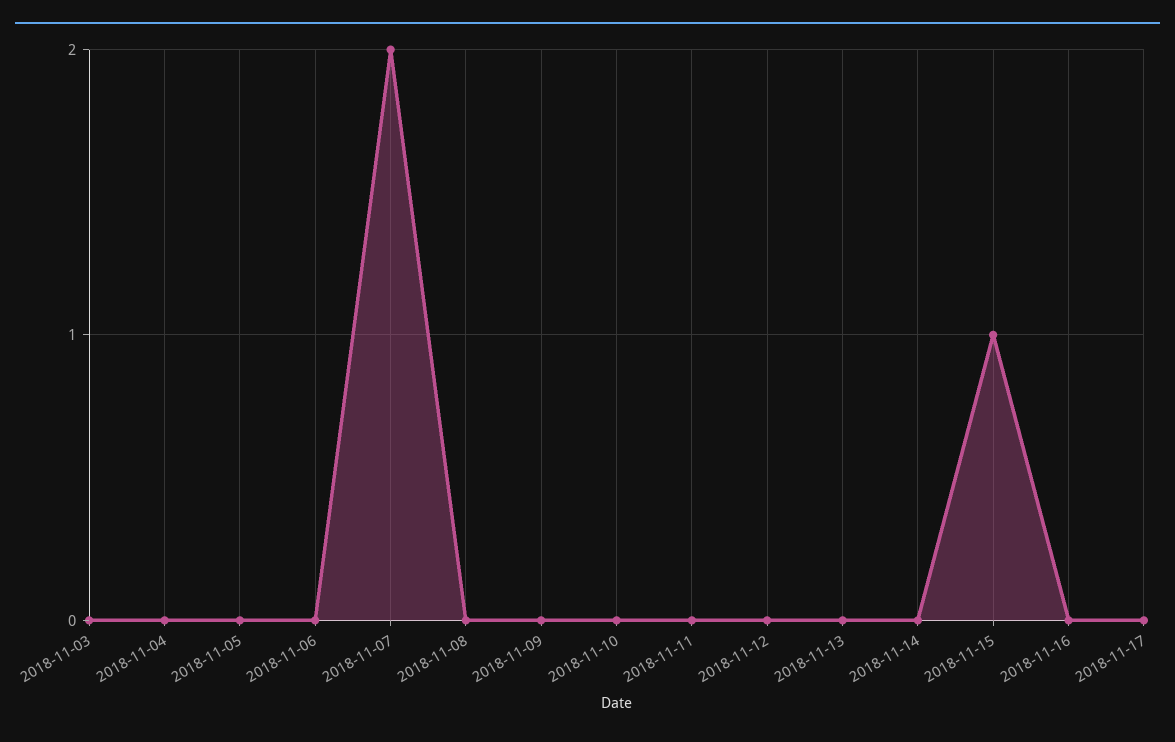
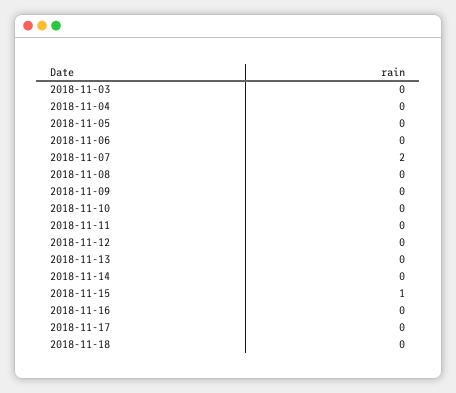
2018-11-18: none -> 0

